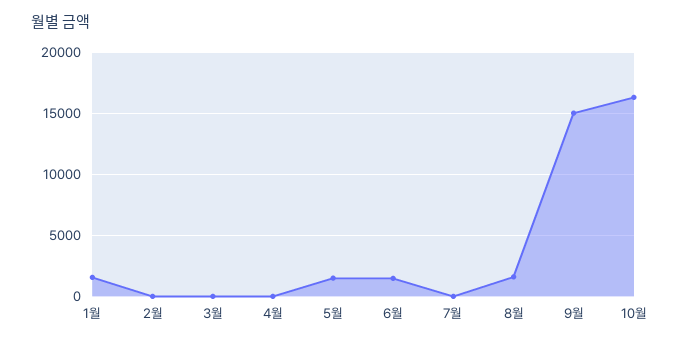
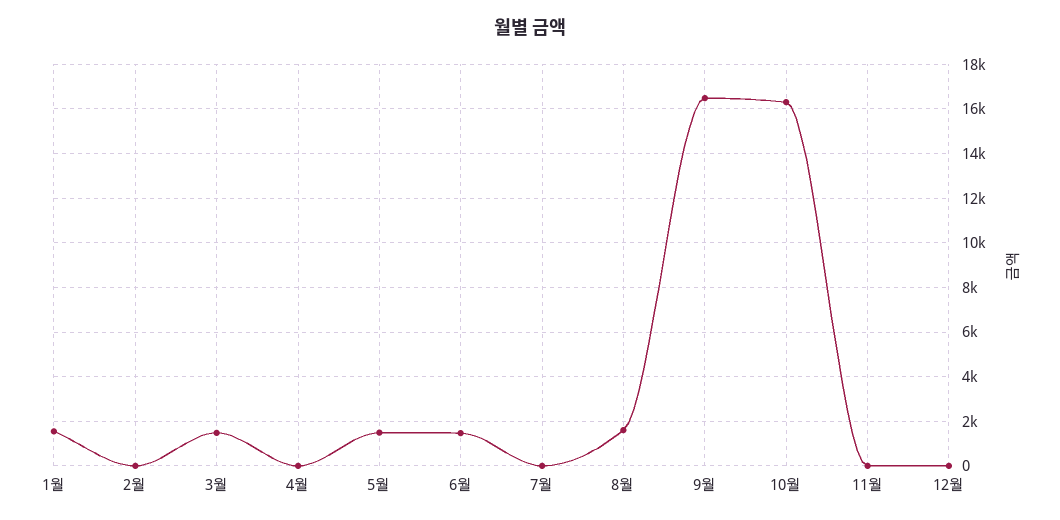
3월: 0 -> 1500
9월: 15000 -> 16500
11월: none -> 0
12월: none -> 0

